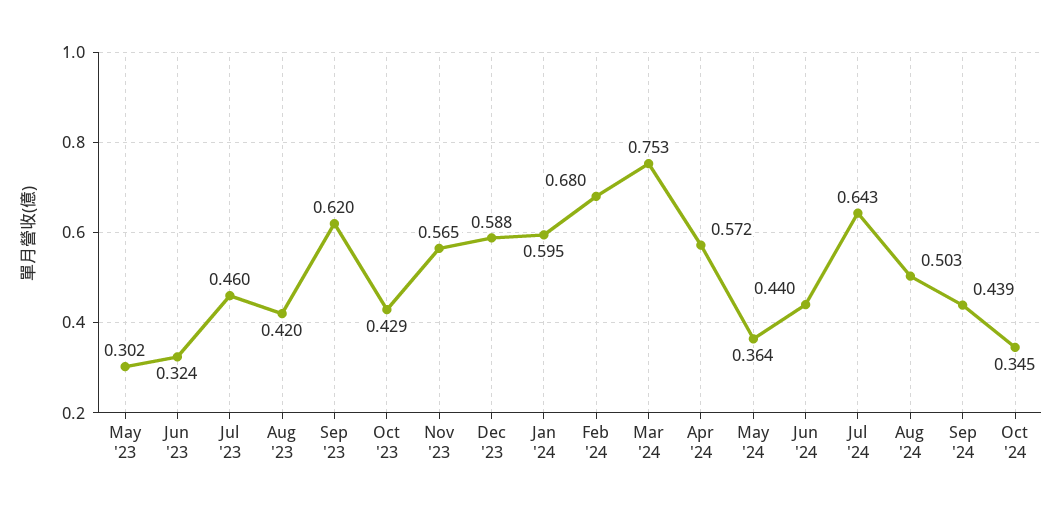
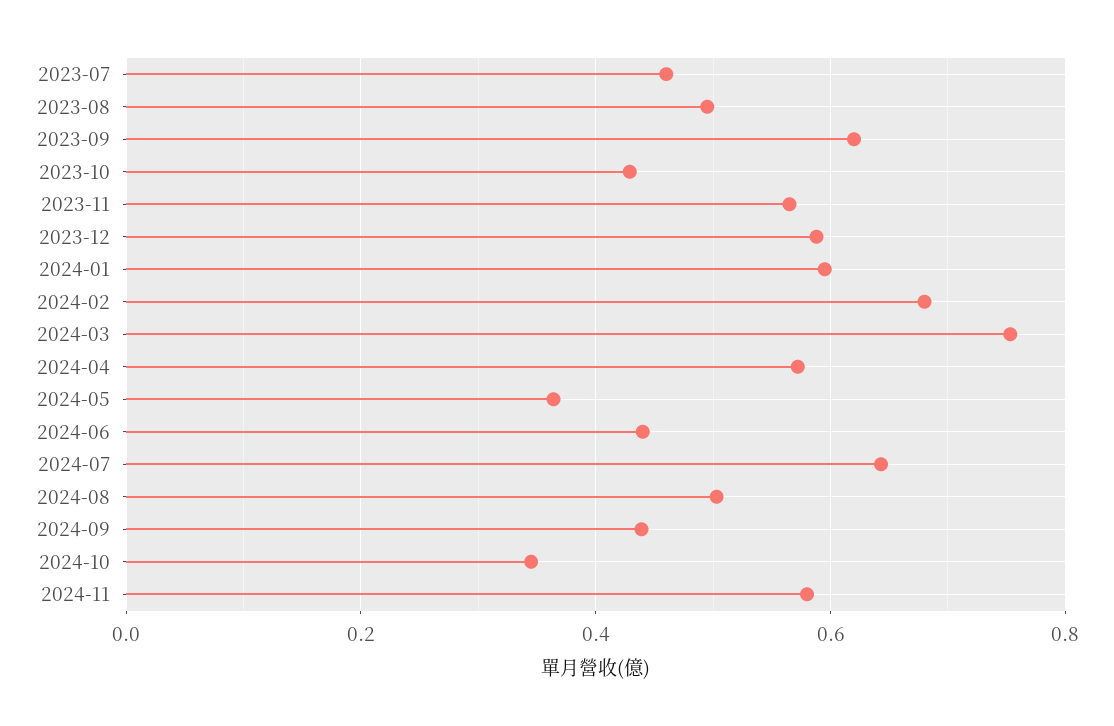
May '23: 0.302 -> none
Jun '23: 0.324 -> none
Aug '23: 0.42 -> 0.5
2024-11: none -> 0.58

